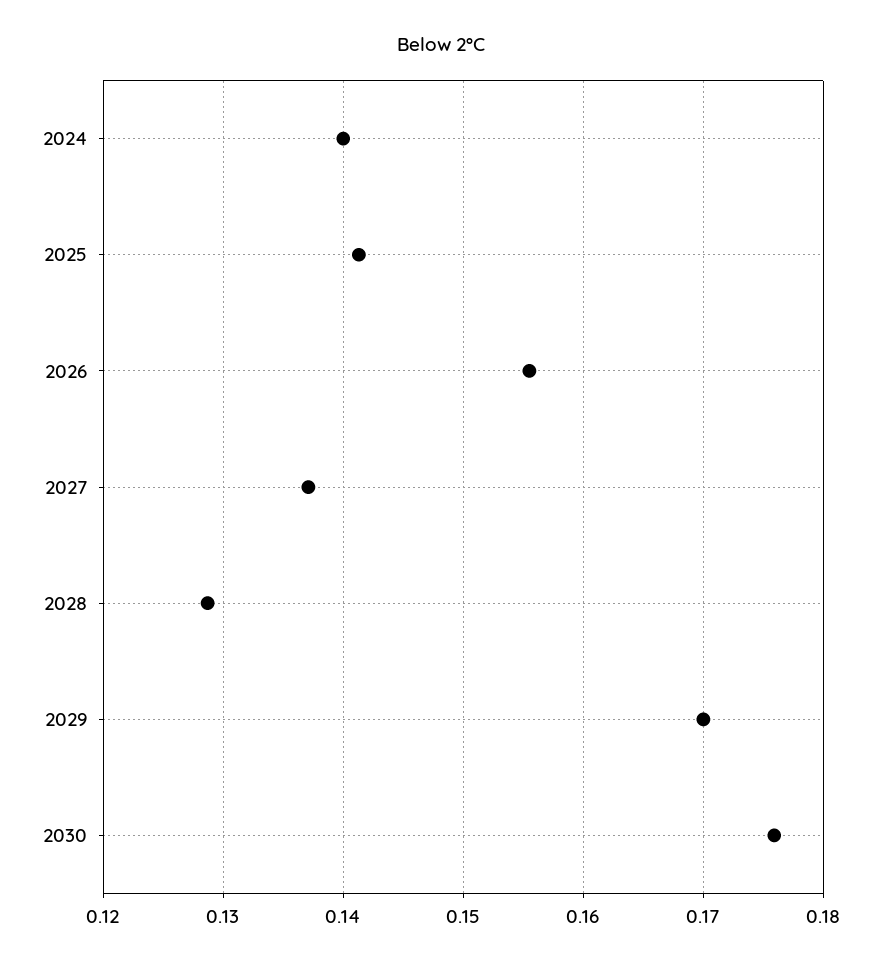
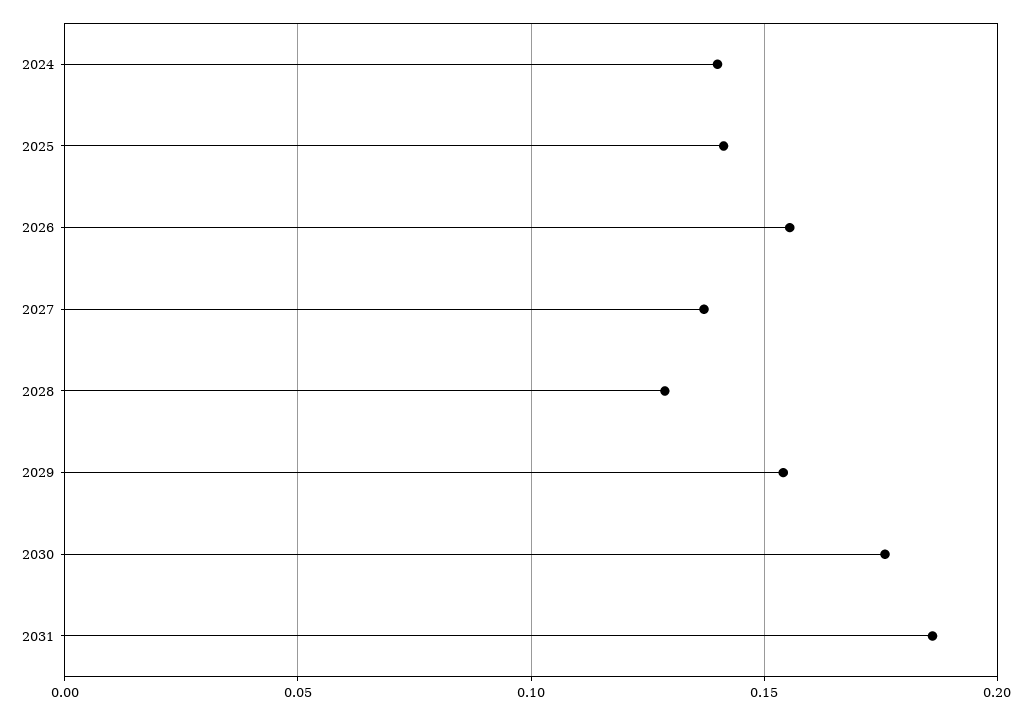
2029: 0.17 -> 0.155
2031: none -> 0.185

